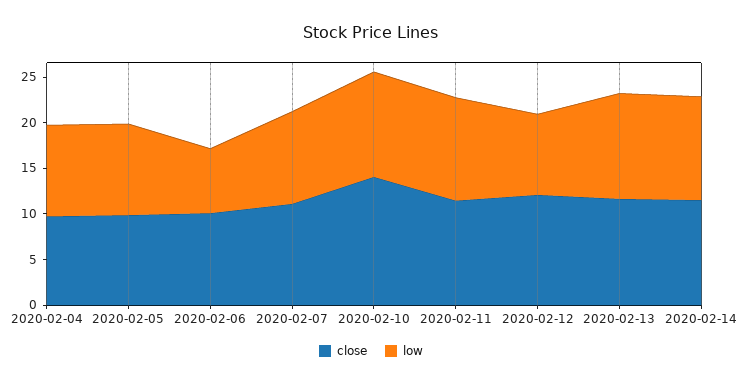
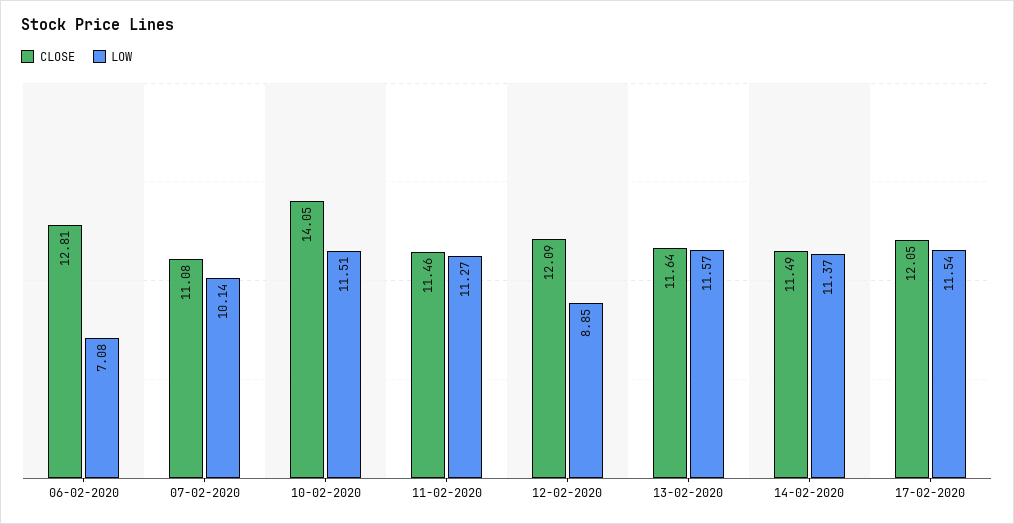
close, 2020-02-04: 10 -> none
low, 2020-02-04: 10 -> none
close, 2020-02-05: 10 -> none
low, 2020-02-05: 10 -> none
close, 2020-02-06: 10 -> 12.81
close, 17-02-2020: none -> 12.05
low, 17-02-2020: none -> 11.54

